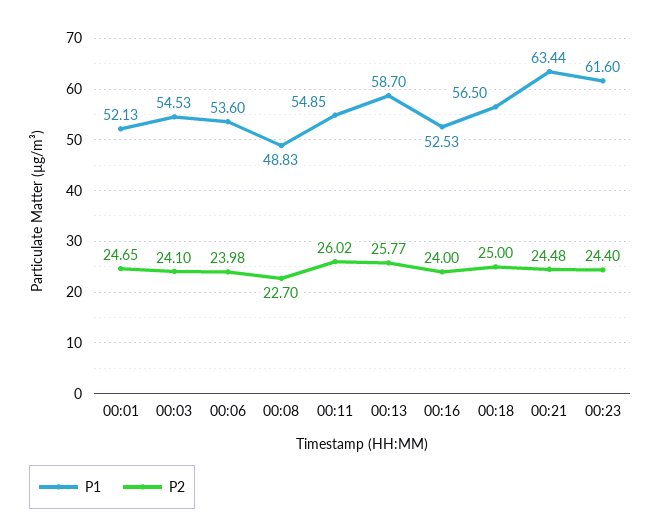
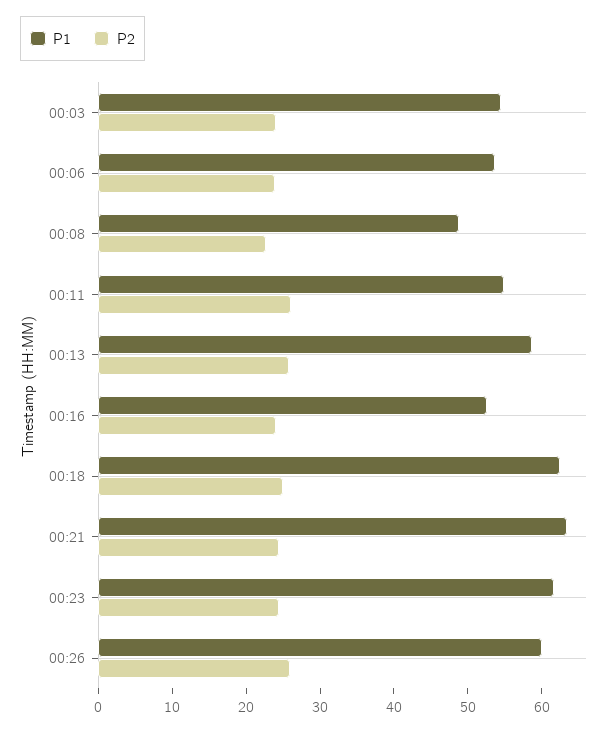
P1, 00:01: 52.13 -> none
P2, 00:01: 24.65 -> none
P1, 00:18: 56.5 -> 62
P1, 00:26: none -> 60
P2, 00:26: none -> 26

